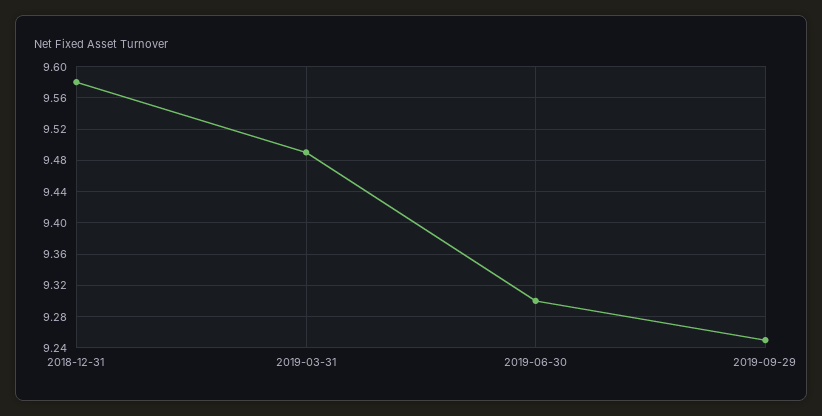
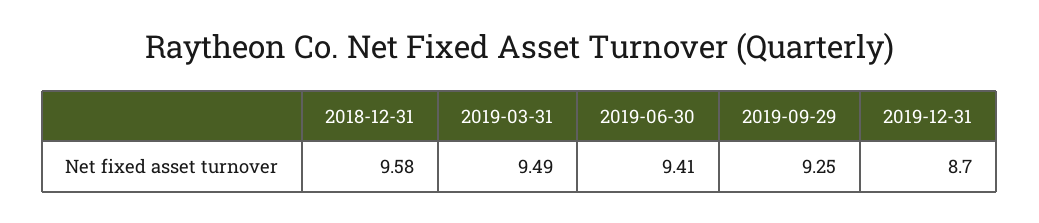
2019-06-30: 9.3 -> 9.41
2019-12-31: none -> 8.7

